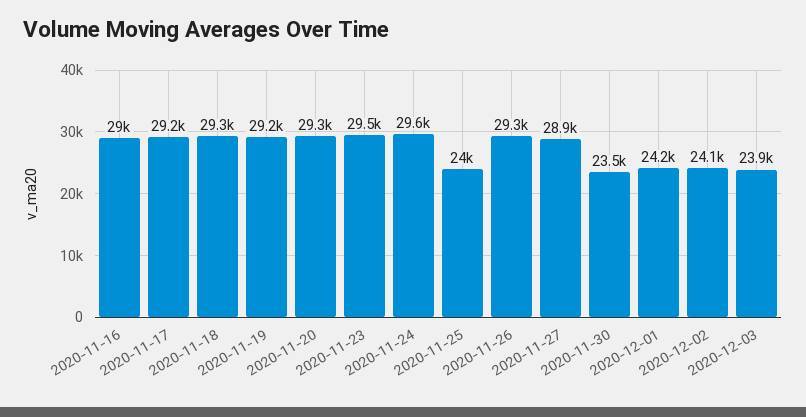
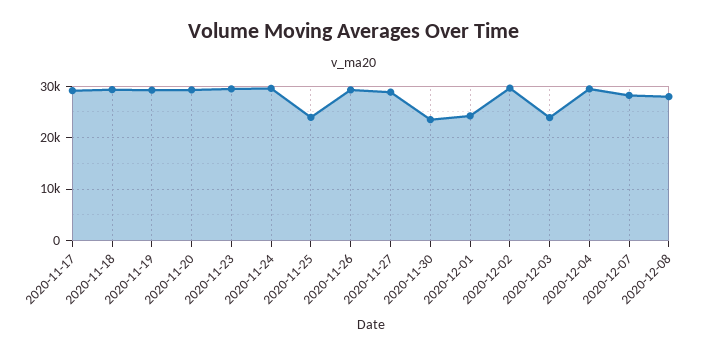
2020-11-16: 29000 -> none
2020-12-02: 24100 -> 30000
2020-12-04: none -> 30000
2020-12-07: none -> 28000
2020-12-08: none -> 28000

